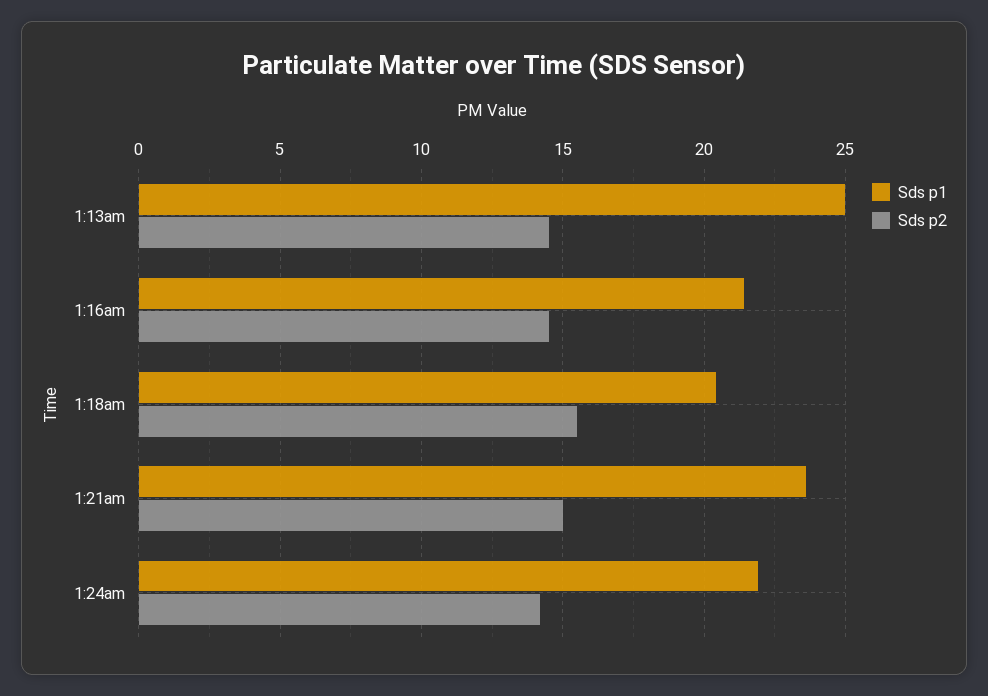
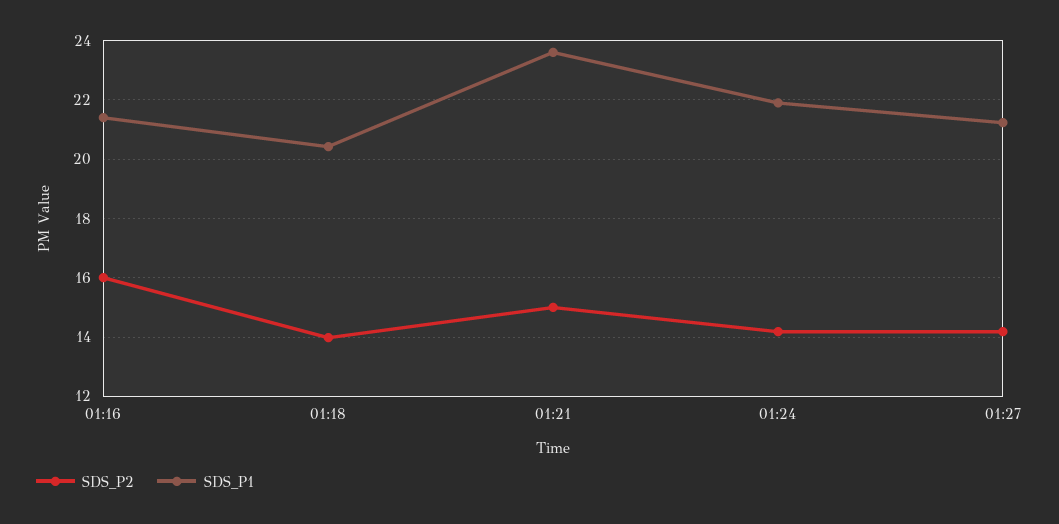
Sds p1, 1:13am: 25 -> none
Sds p2, 1:13am: 14.5 -> none
Sds p2, 1:16am: 14.5 -> 16
Sds p2, 1:18am: 15.5 -> 14
Sds p2, 01:27: none -> 14.25
Sds p1, 01:27: none -> 21.25

